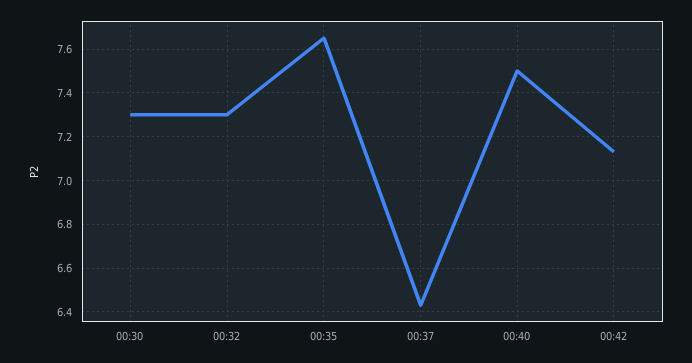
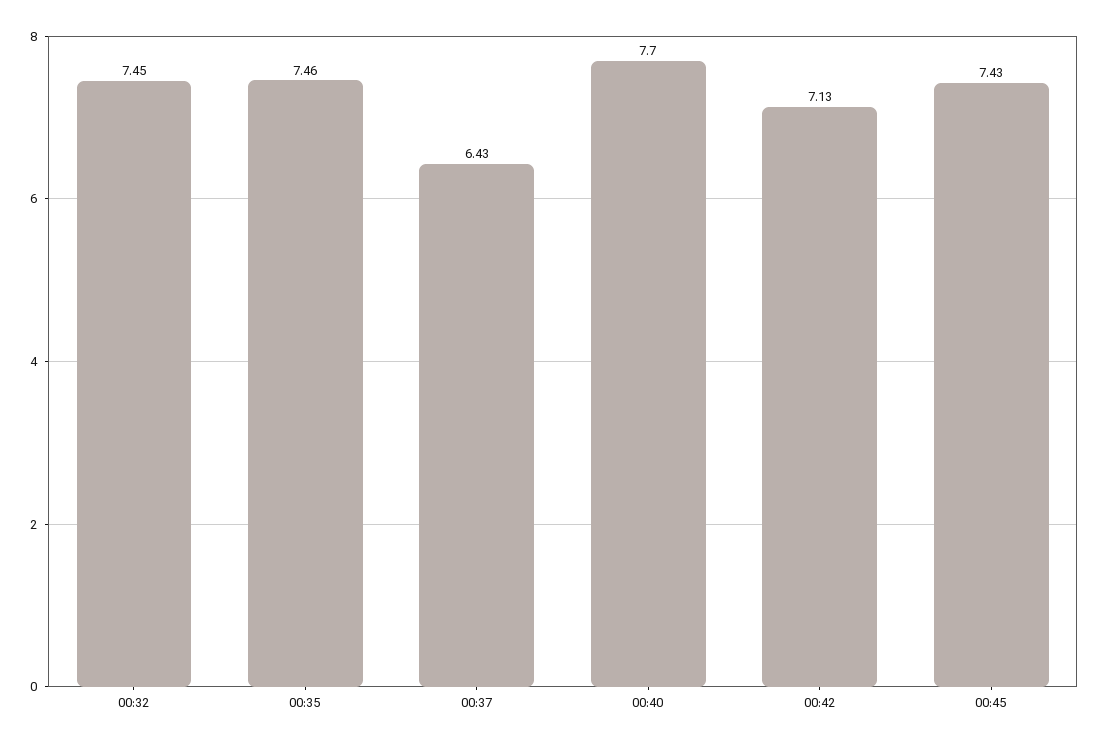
00:30: 7.3 -> none
00:32: 7.3 -> 7.45
00:35: 7.65 -> 7.46
00:40: 7.5 -> 7.7
00:45: none -> 7.43

